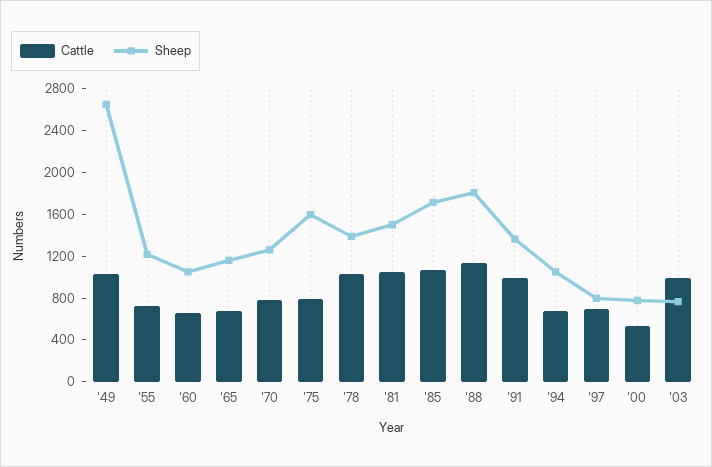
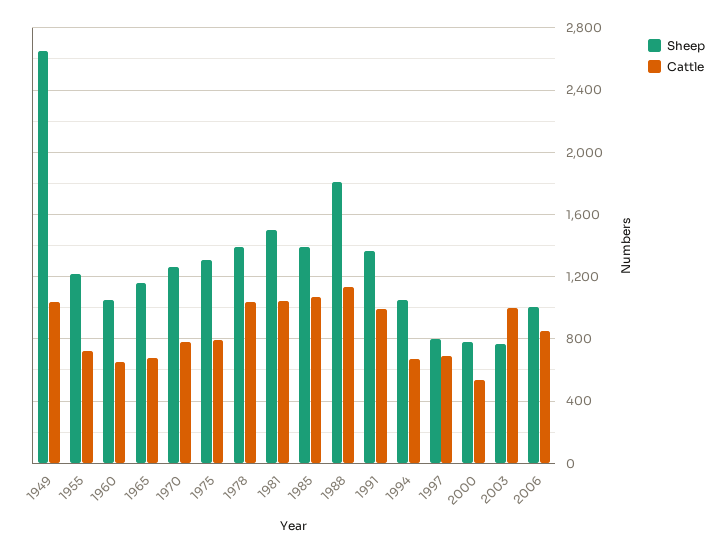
Sheep, '75: 1600 -> 1300
Sheep, '85: 1700 -> 1400
Sheep, 2006: none -> 1000
Cattle, 2006: none -> 850

